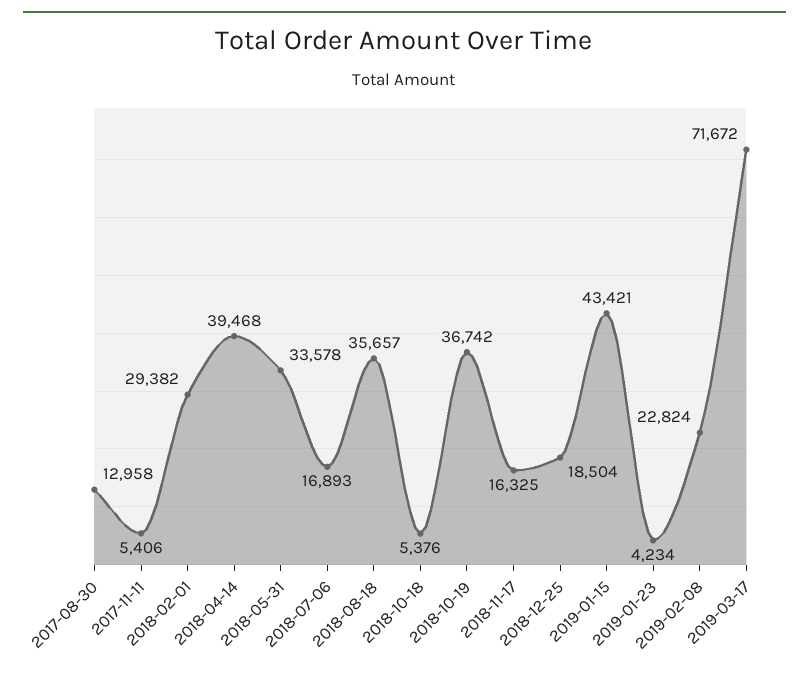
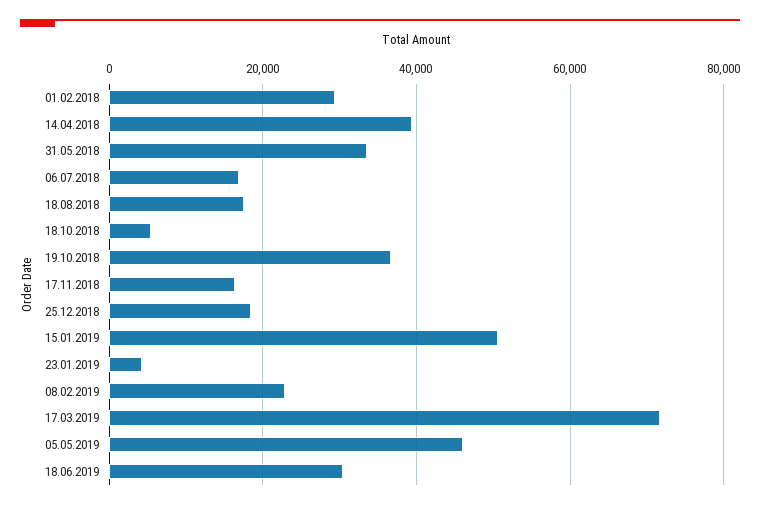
2017-08-30: 12958 -> none
2017-11-11: 5406 -> none
2018-08-18: 35657 -> 18000
2019-01-15: 43421 -> 50000
05.05.2019: none -> 46000
18.06.2019: none -> 30000

